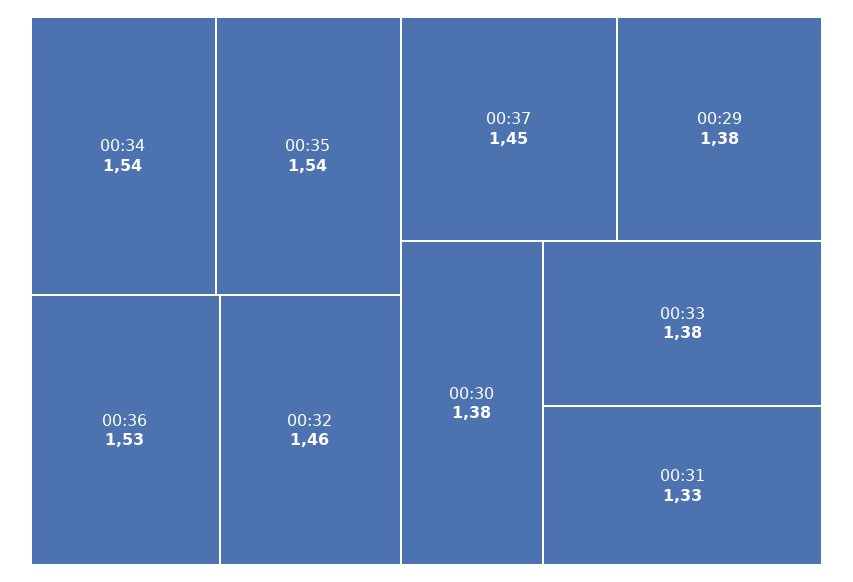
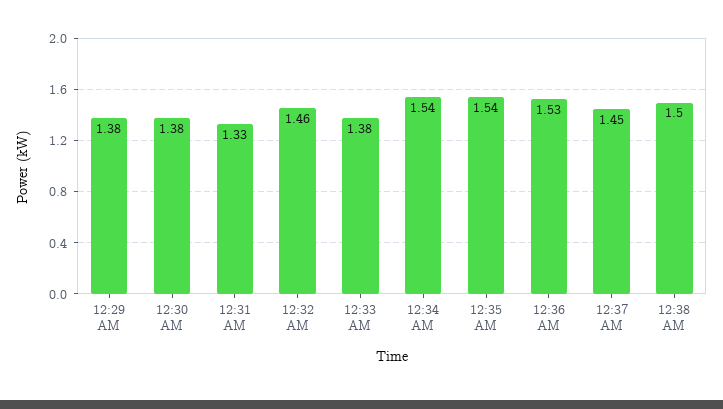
12:38 AM: none -> 1.5

